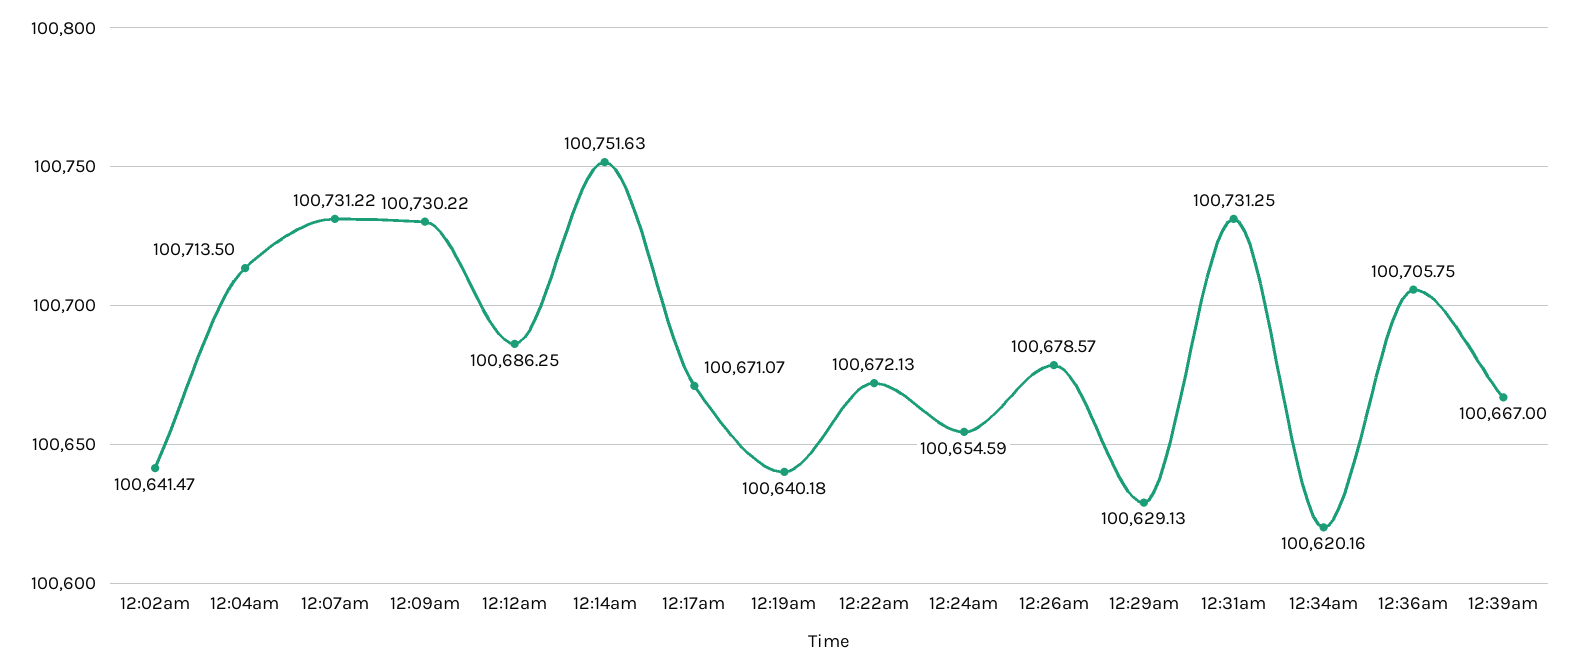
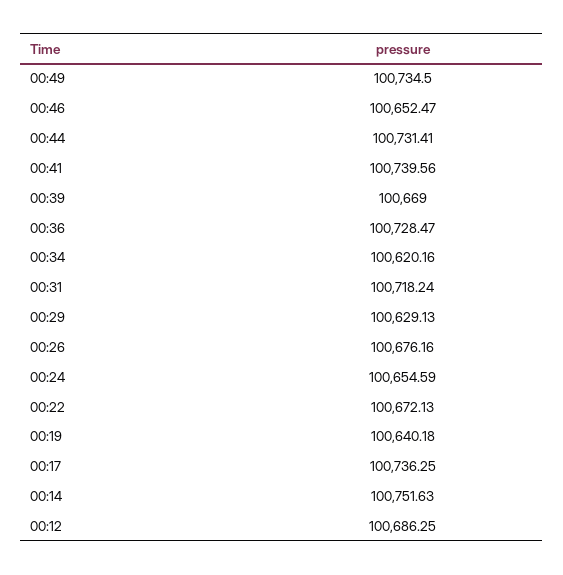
12:02am: 100641.47 -> none
12:04am: 100713.5 -> none
12:07am: 100731.22 -> none
12:09am: 100730.22 -> none
12:17am: 100671.07 -> 100736.25
12:26am: 100678.57 -> 100676.16
12:31am: 100731.25 -> 100718.24
12:36am: 100705.75 -> 100728.47
12:39am: 100667 -> 100669
00:49: none -> 100734.5
00:46: none -> 100652.47
00:44: none -> 100731.41
00:41: none -> 100739.56

